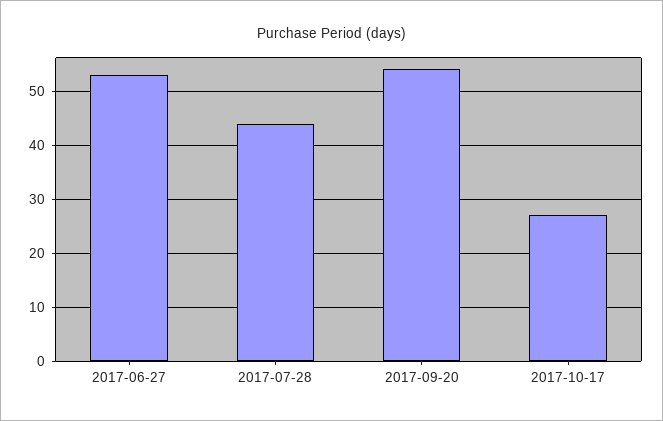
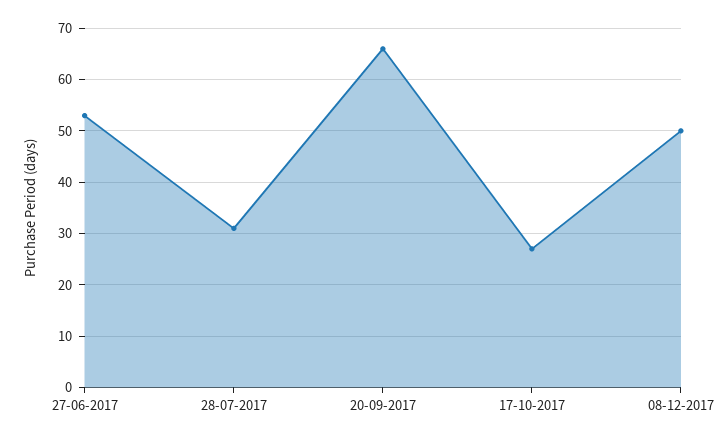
2017-07-28: 45 -> 30
2017-09-20: 55 -> 65
08-12-2017: none -> 50

